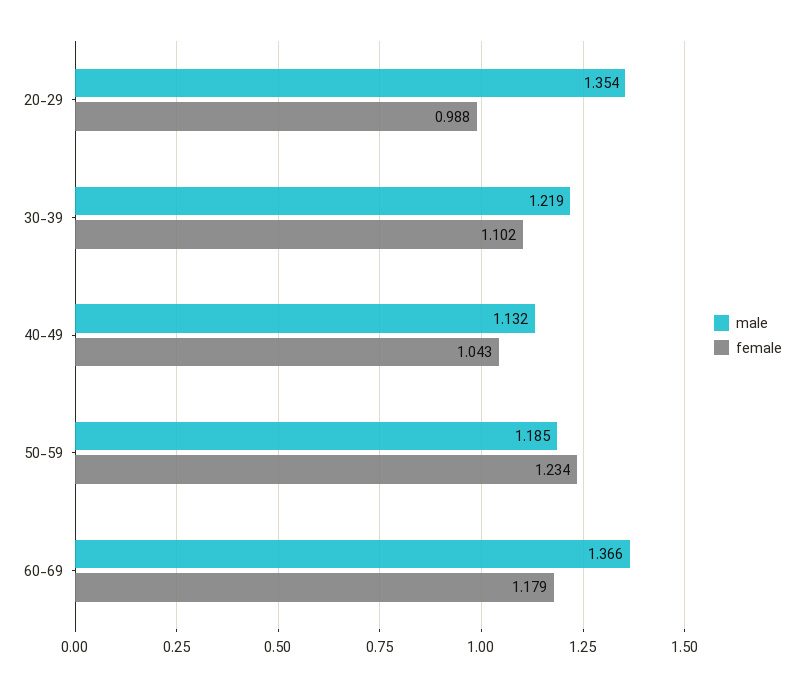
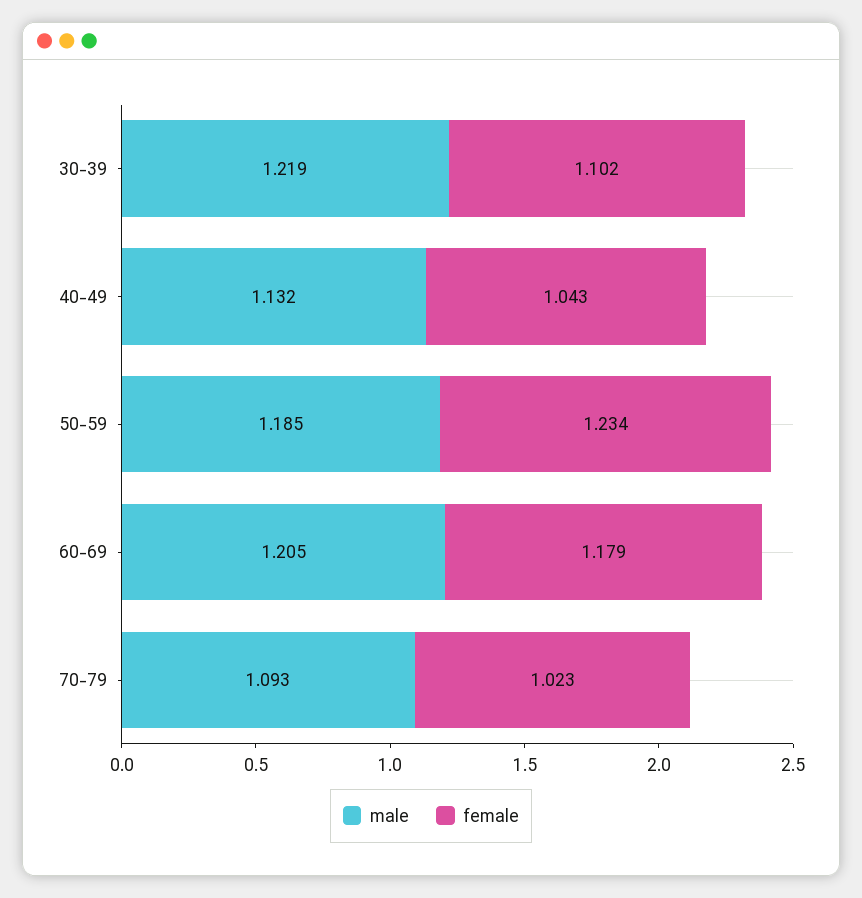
male, 20-29: 1.354 -> none
female, 20-29: 0.988 -> none
male, 60-69: 1.366 -> 1.205
male, 70-79: none -> 1.093
female, 70-79: none -> 1.023

